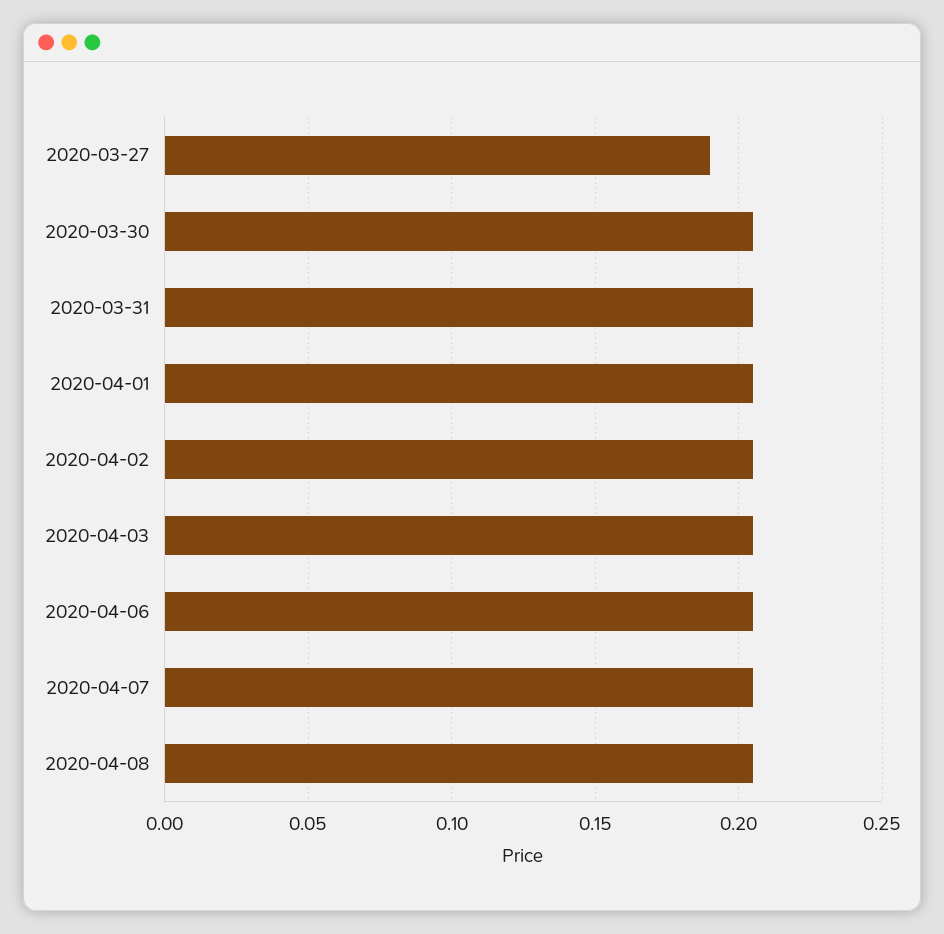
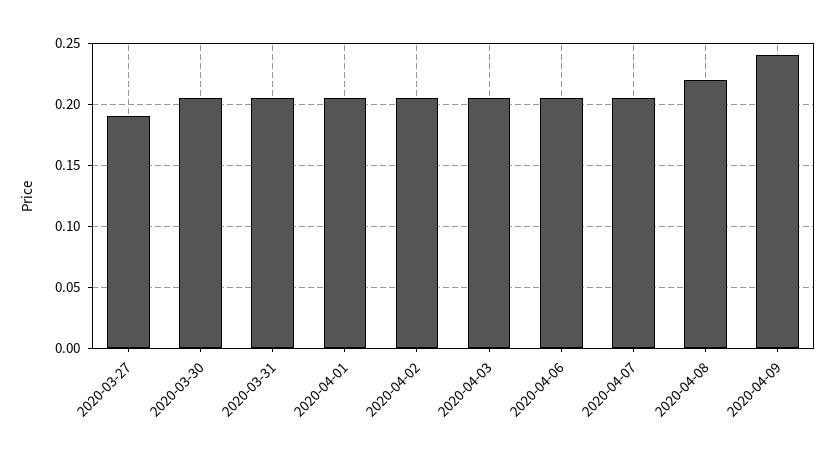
2020-04-08: 0.205 -> 0.22
2020-04-09: none -> 0.24

